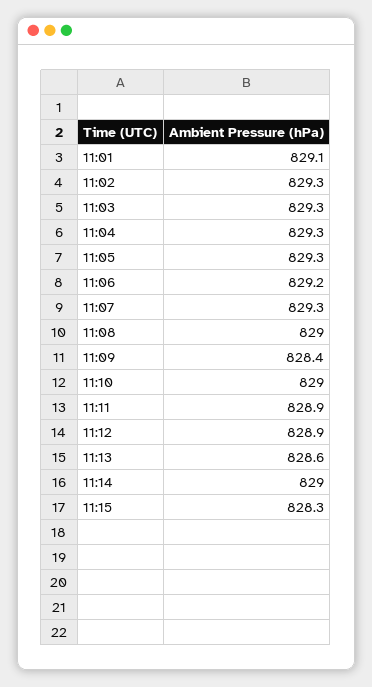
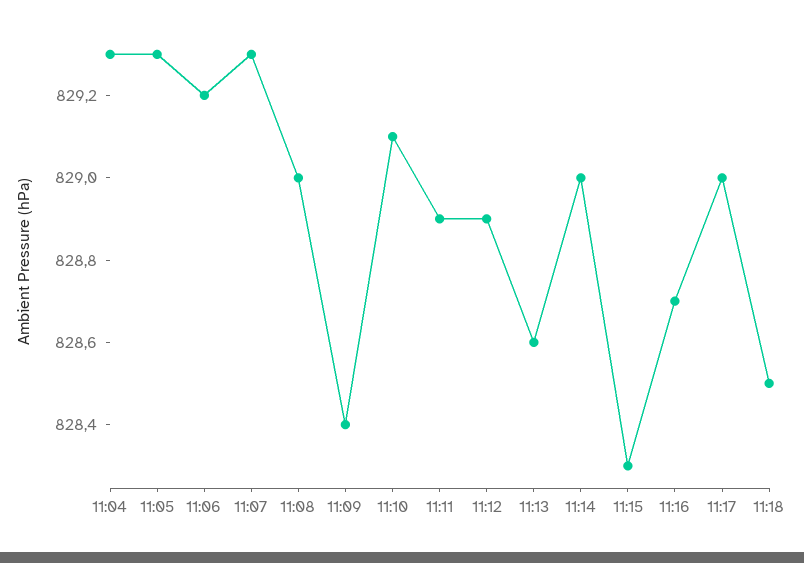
11:01: 829.1 -> none
11:02: 829.3 -> none
11:03: 829.3 -> none
11:10: 829 -> 829.1
11:16: none -> 828.7
11:17: none -> 829
11:18: none -> 828.5

